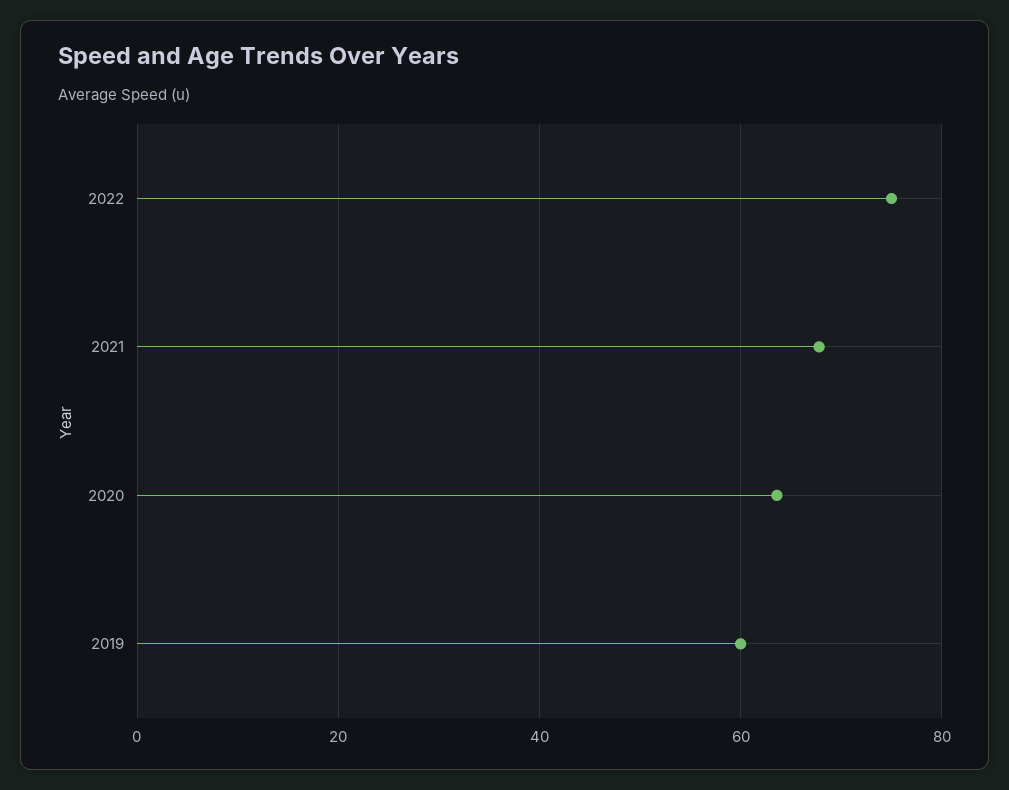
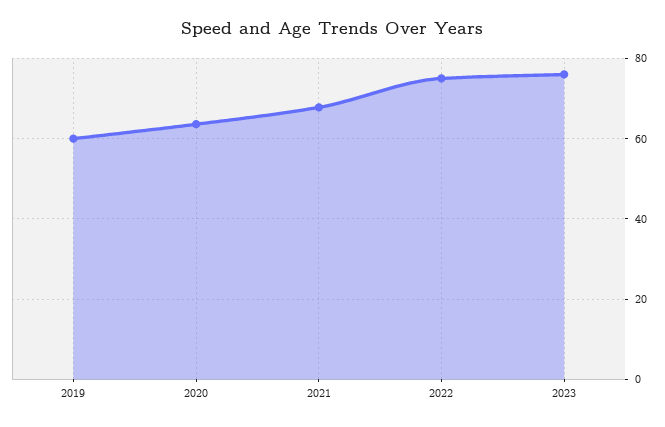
2023: none -> 76

